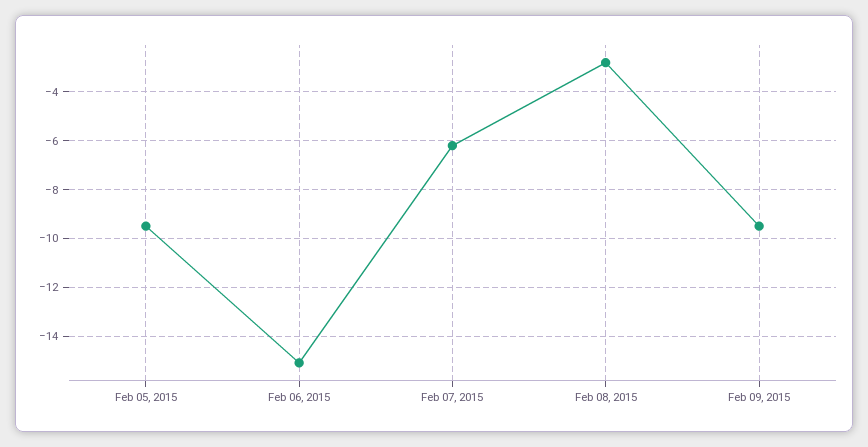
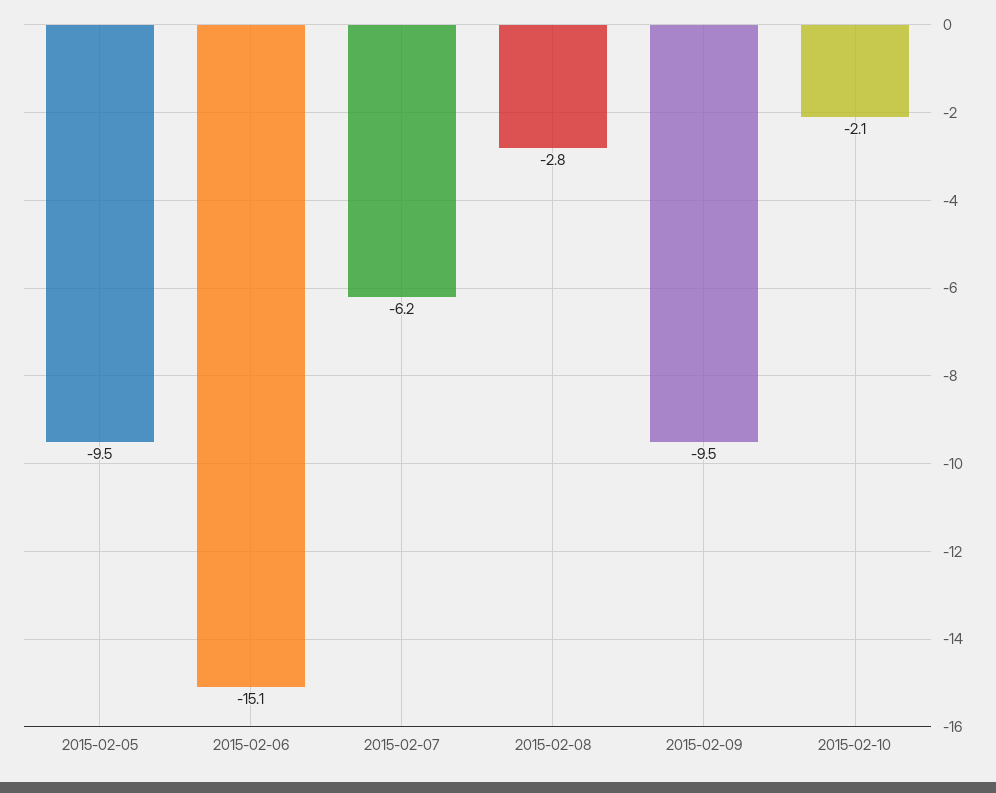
2015-02-10: none -> -2.1

